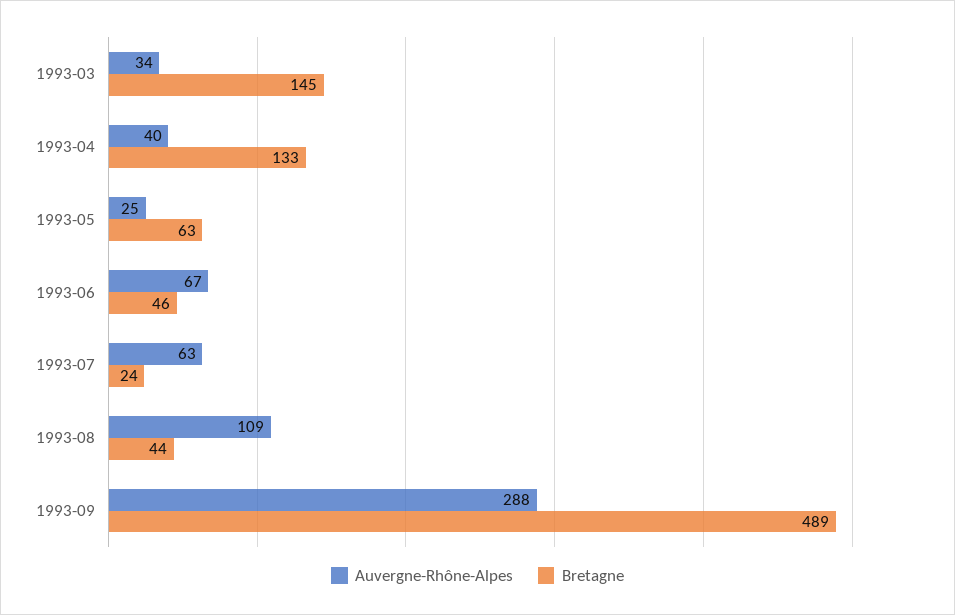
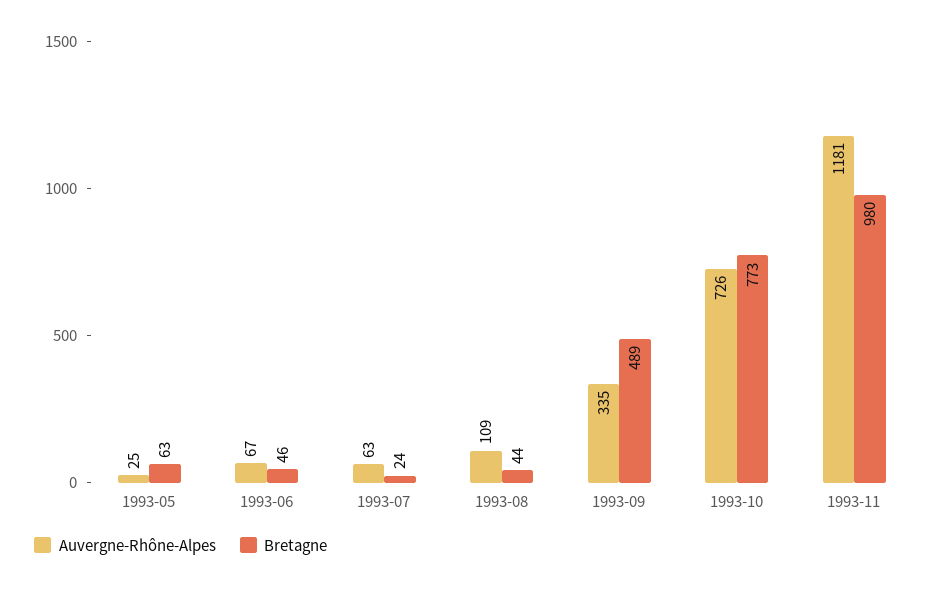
Auvergne-Rhône-Alpes, 1993-03: 34 -> none
Bretagne, 1993-03: 145 -> none
Auvergne-Rhône-Alpes, 1993-04: 40 -> none
Bretagne, 1993-04: 133 -> none
Auvergne-Rhône-Alpes, 1993-09: 288 -> 335
Auvergne-Rhône-Alpes, 1993-10: none -> 726
Bretagne, 1993-10: none -> 773
Auvergne-Rhône-Alpes, 1993-11: none -> 1181
Bretagne, 1993-11: none -> 980

